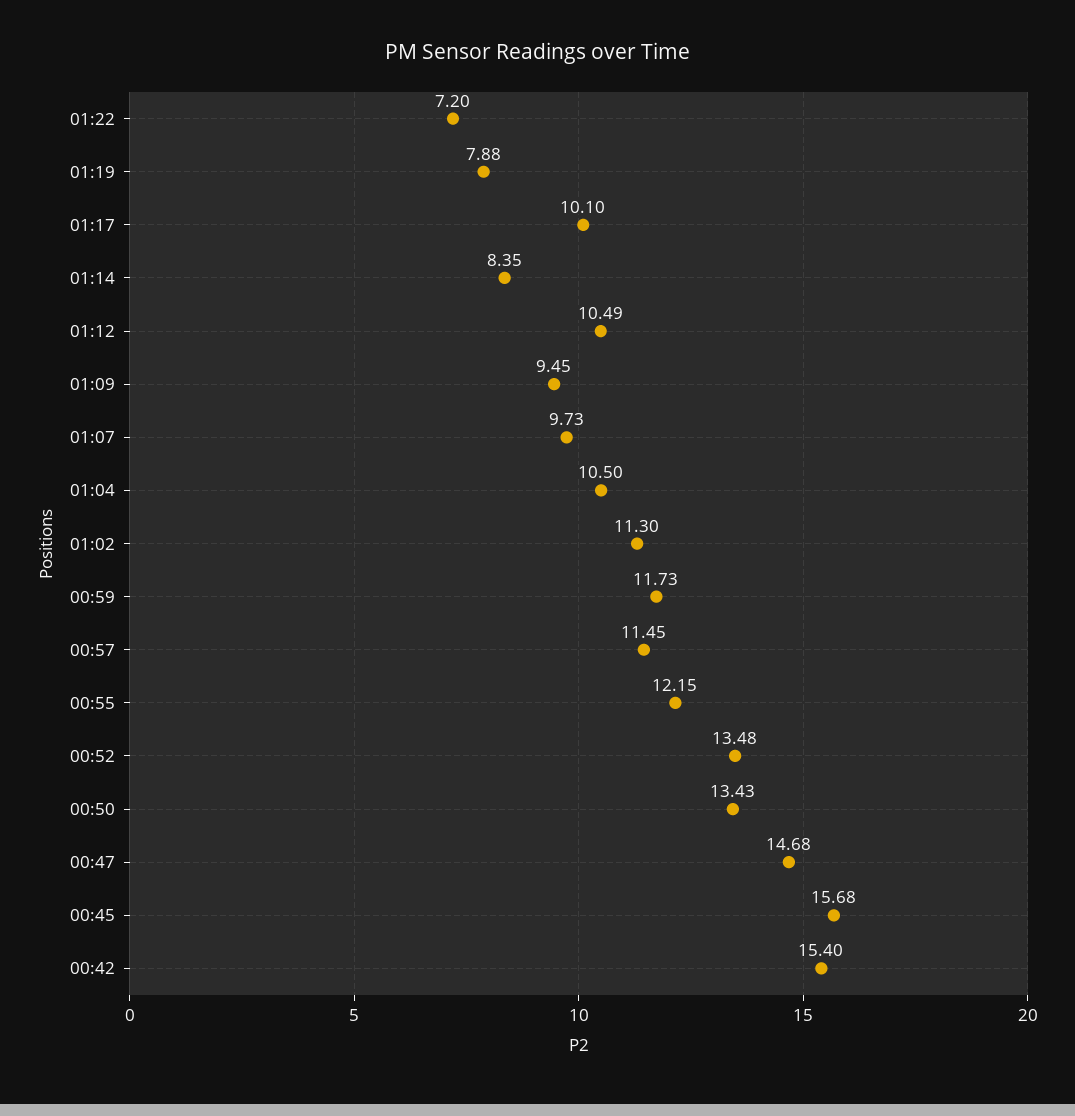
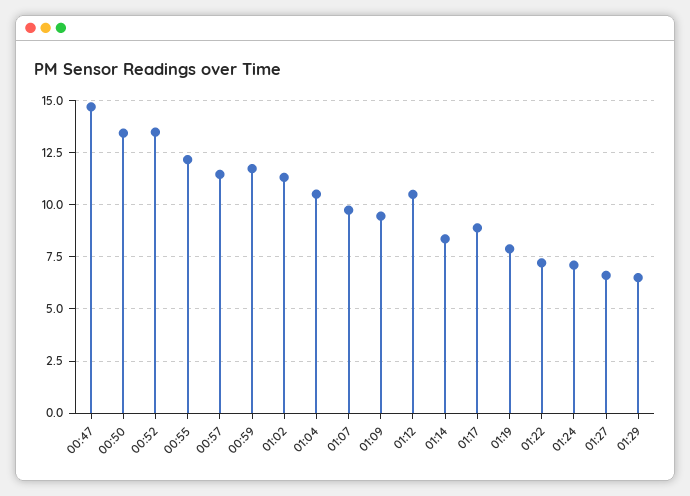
01:17: 10.1 -> 9
00:45: 15.68 -> none
00:42: 15.4 -> none
01:24: none -> 7
01:27: none -> 6.5
01:29: none -> 6.5

